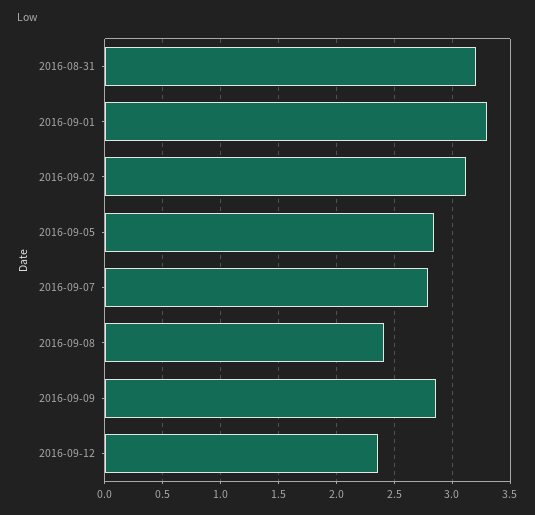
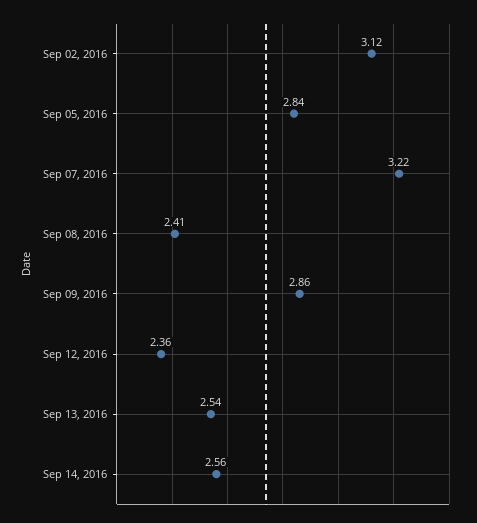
2016-08-31: 3.2 -> none
2016-09-01: 3.3 -> none
2016-09-07: 2.8 -> 3.22
Sep 13, 2016: none -> 2.54
Sep 14, 2016: none -> 2.56

